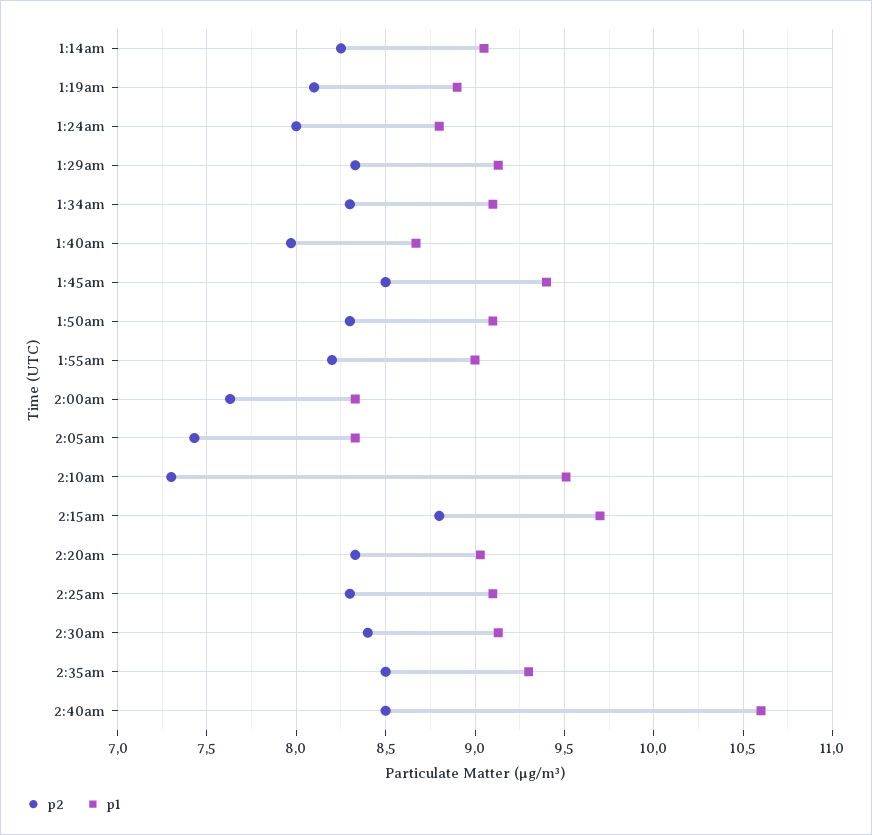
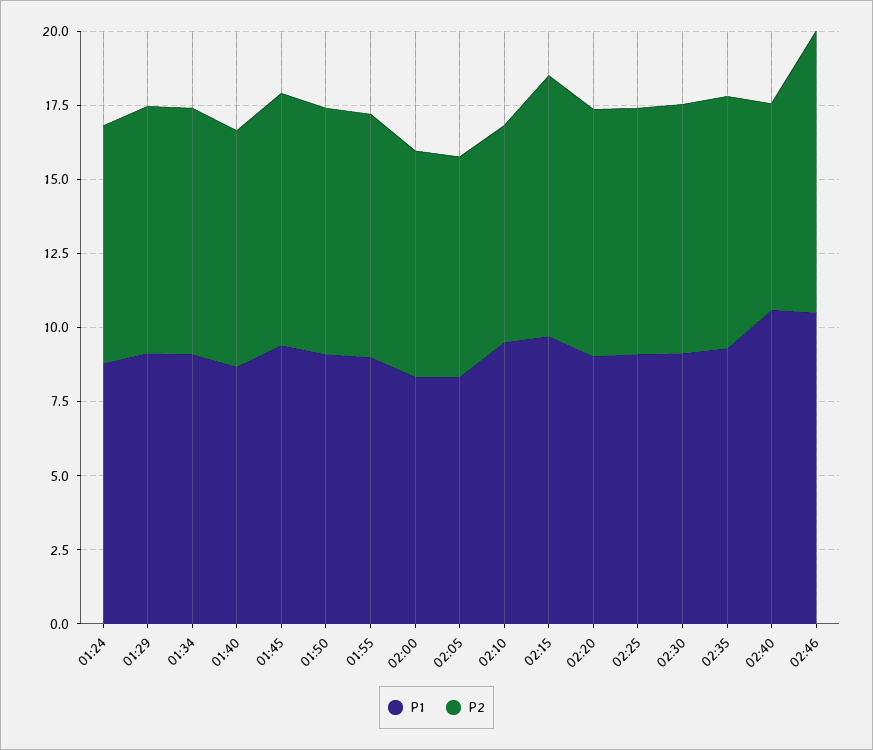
p2, 1:14am: 8.25 -> none
p1, 1:14am: 9.05 -> none
p2, 1:19am: 8.1 -> none
p1, 1:19am: 8.9 -> none
p2, 2:40am: 8.5 -> 7
p1, 02:46: none -> 10.5
p2, 02:46: none -> 9.5

